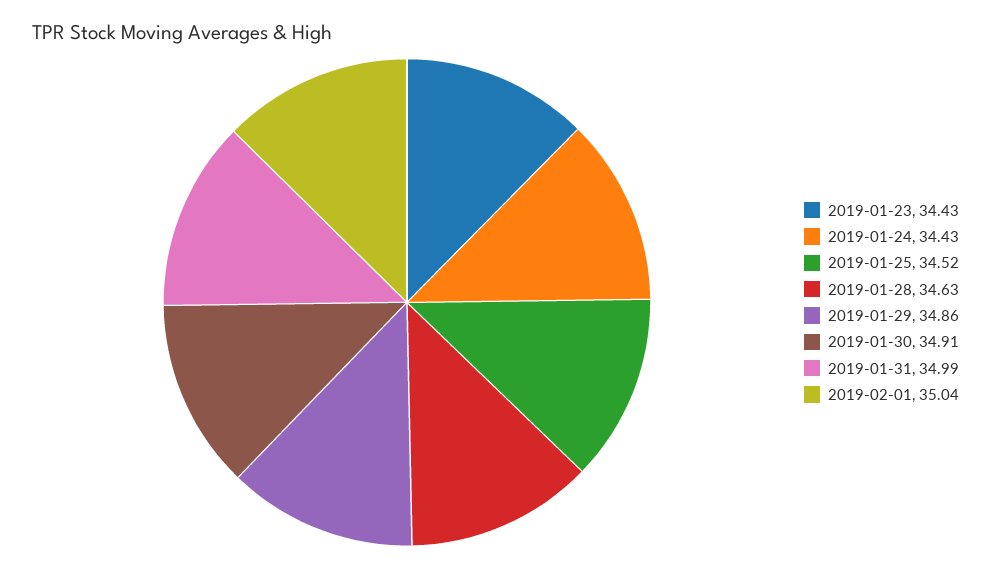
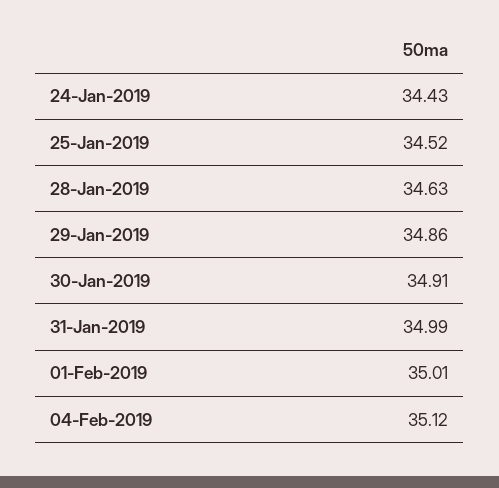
2019-01-23: 34.43 -> none
2019-02-01: 35.04 -> 35.01
04-Feb-2019: none -> 35.12

